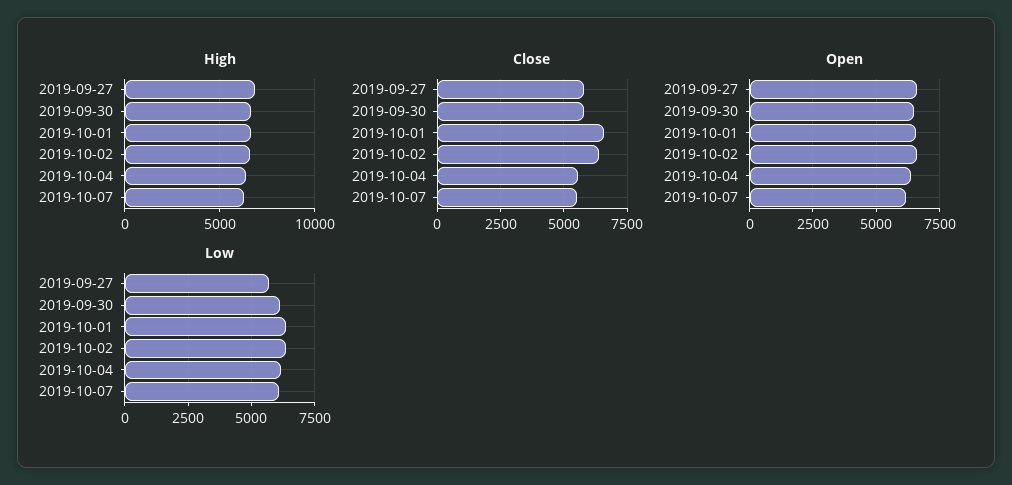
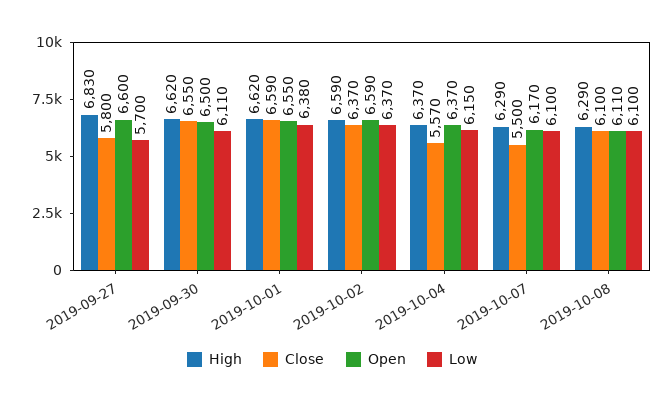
Close, 2019-09-30: 5750 -> 6550
High, 2019-10-08: none -> 6290
Close, 2019-10-08: none -> 6100
Open, 2019-10-08: none -> 6110
Low, 2019-10-08: none -> 6100

